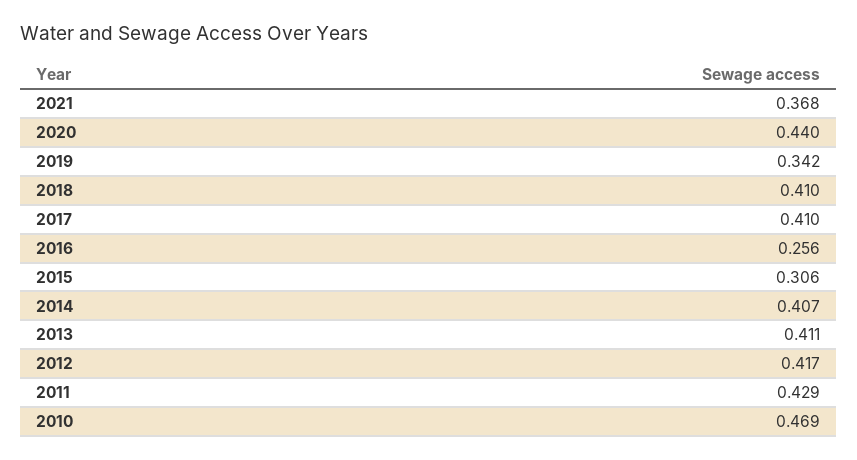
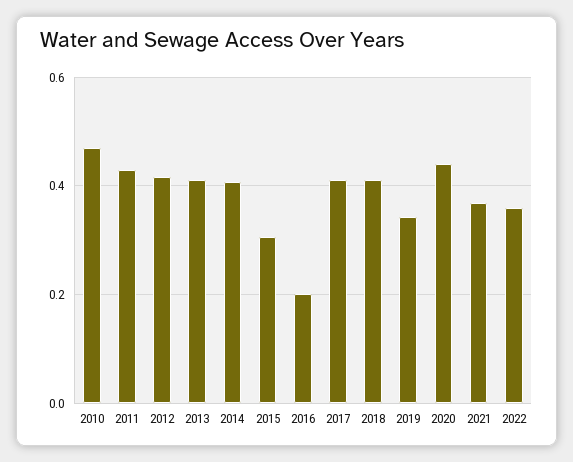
2016: 0.256 -> 0.2
2022: none -> 0.36

